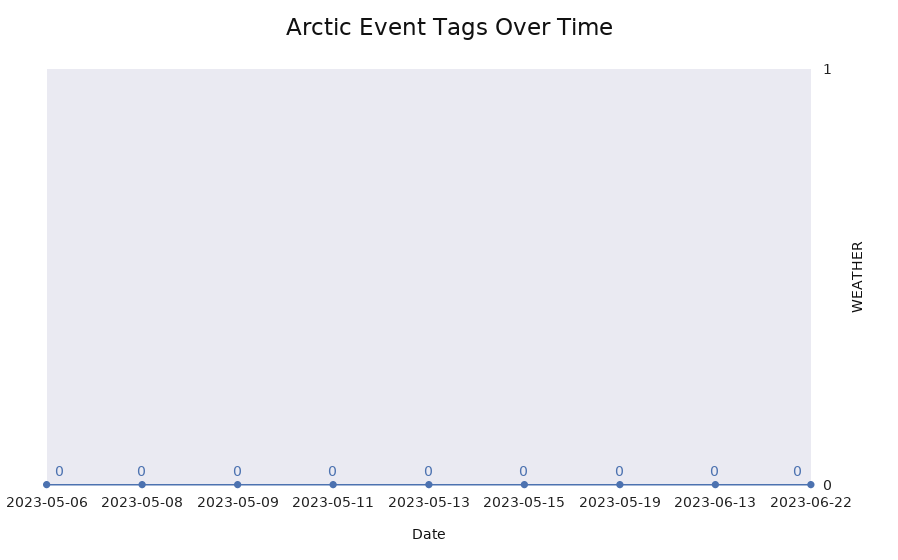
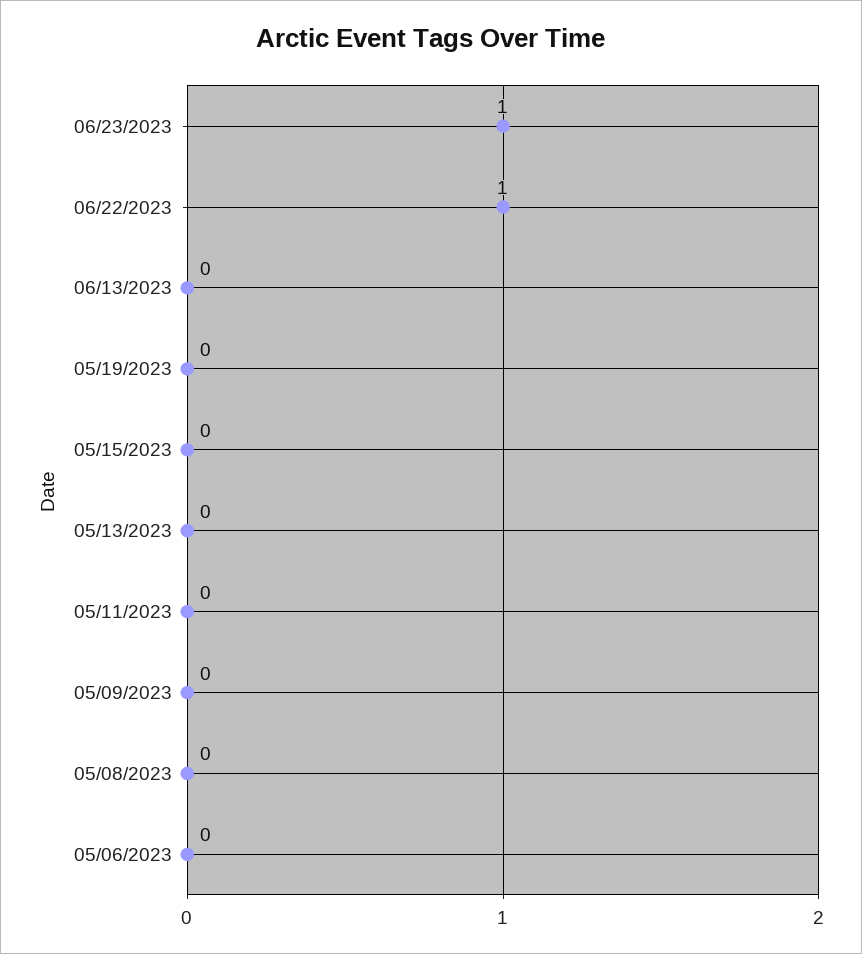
2023-06-22: 0 -> 1
06/23/2023: none -> 1

